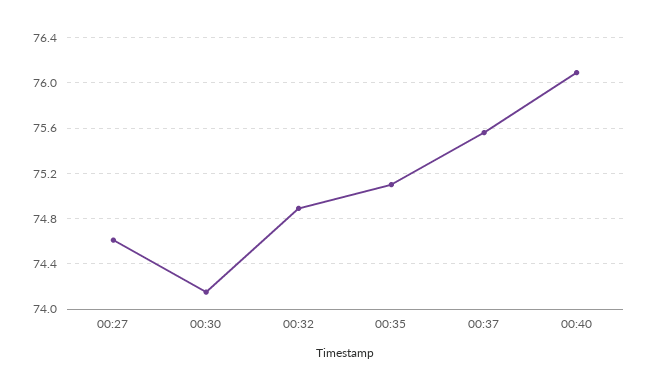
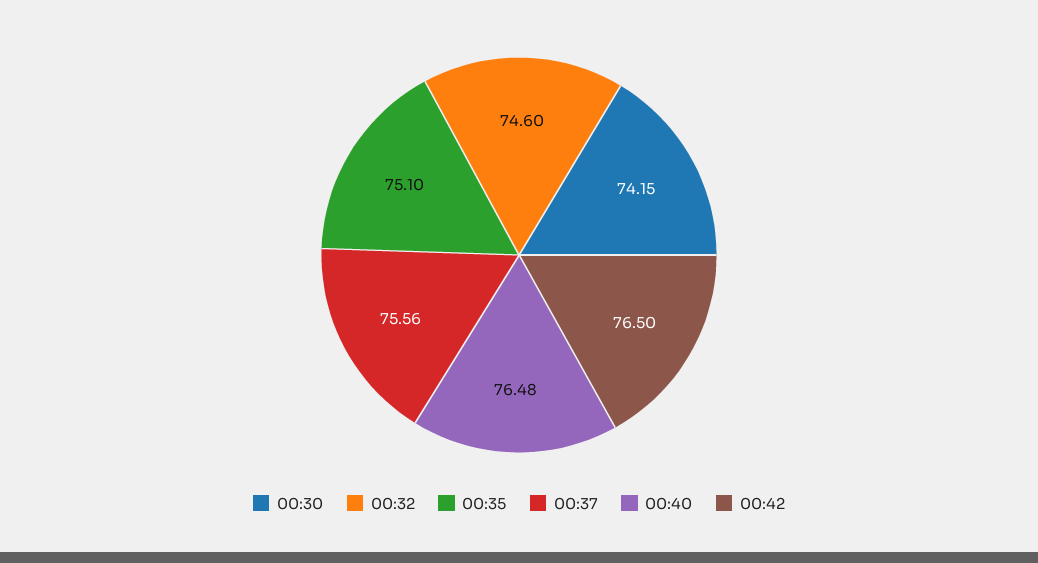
00:27: 74.6 -> none
00:32: 74.9 -> 74.6
00:40: 76.1 -> 76.48
00:42: none -> 76.5

